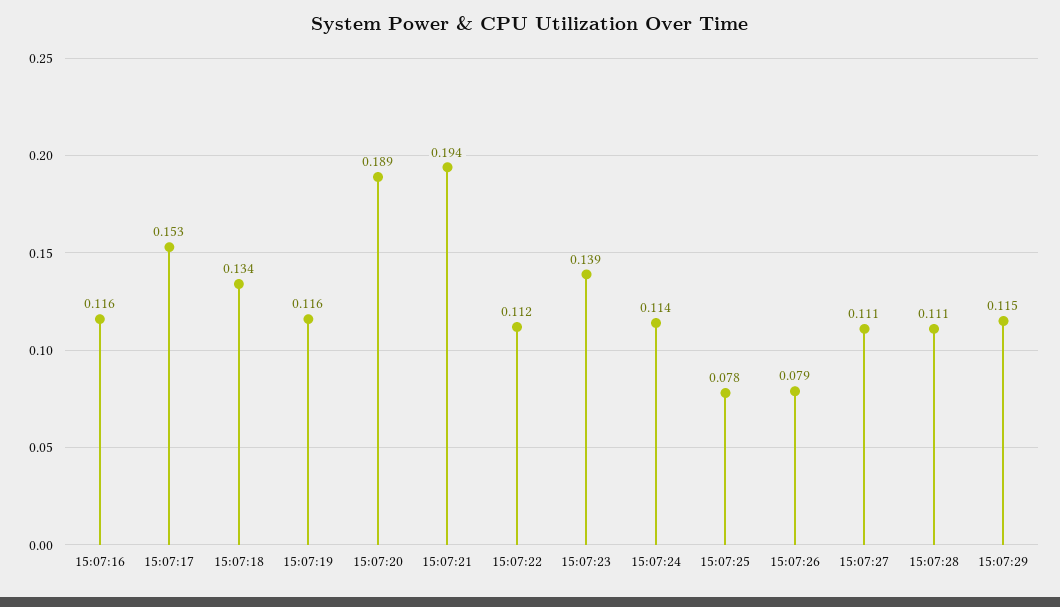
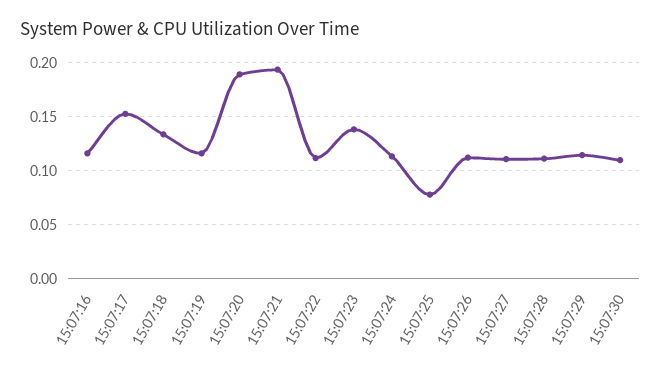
15:07:26: 0.079 -> 0.11
15:07:30: none -> 0.11

